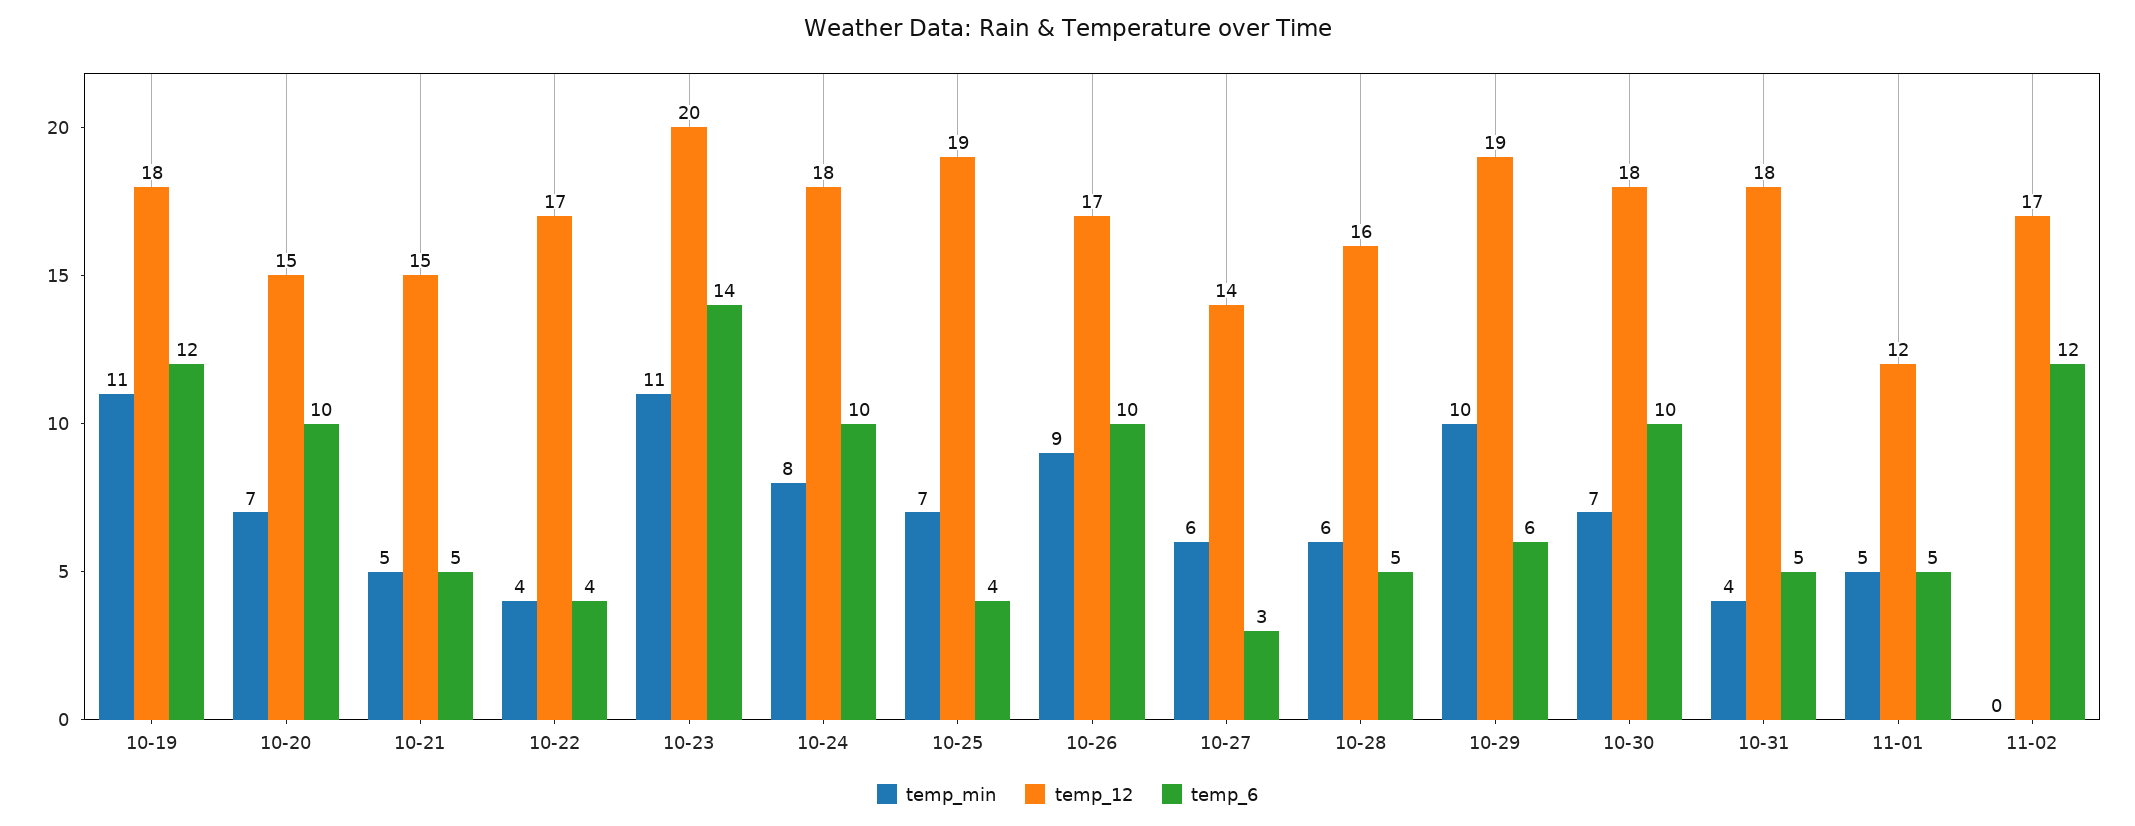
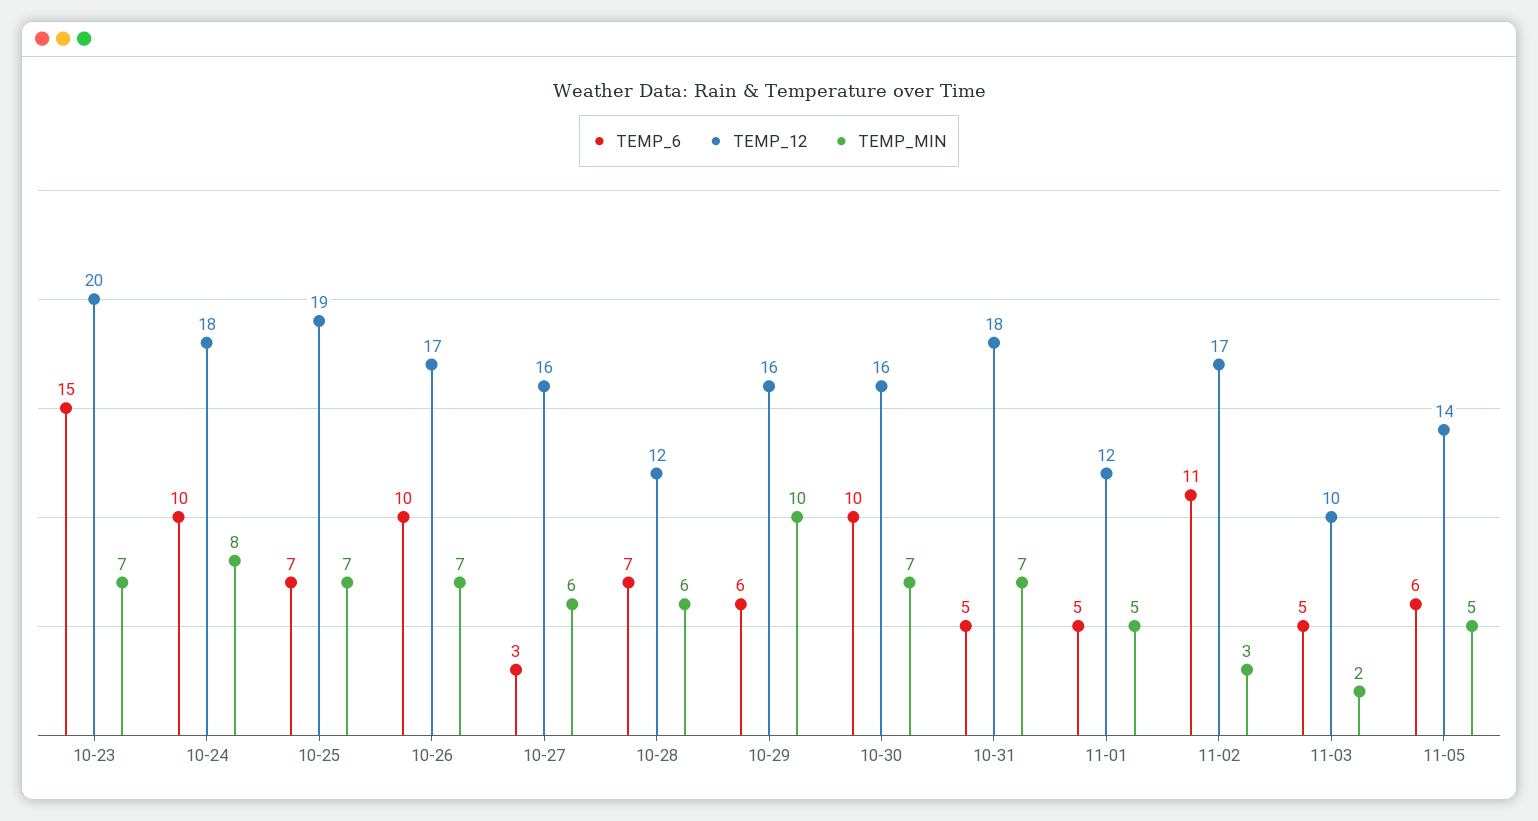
temp_min, 10-19: 11 -> none
temp_12, 10-19: 18 -> none
temp_6, 10-19: 12 -> none
temp_min, 10-20: 7 -> none
temp_12, 10-20: 15 -> none
temp_6, 10-20: 10 -> none
temp_min, 10-21: 5 -> none
temp_12, 10-21: 15 -> none
temp_6, 10-21: 5 -> none
temp_min, 10-22: 4 -> none
temp_12, 10-22: 17 -> none
temp_6, 10-22: 4 -> none
temp_min, 10-23: 11 -> 7
temp_6, 10-23: 14 -> 15
temp_6, 10-25: 4 -> 7
temp_min, 10-26: 9 -> 7
temp_12, 10-27: 14 -> 16
temp_12, 10-28: 16 -> 12
temp_6, 10-28: 5 -> 7
temp_12, 10-29: 19 -> 16
temp_12, 10-30: 18 -> 16
temp_min, 10-31: 4 -> 7
temp_min, 11-02: 0 -> 3
temp_6, 11-02: 12 -> 11
temp_6, 11-03: none -> 5
temp_12, 11-03: none -> 10
temp_min, 11-03: none -> 2
temp_6, 11-05: none -> 6
temp_12, 11-05: none -> 14
temp_min, 11-05: none -> 5

